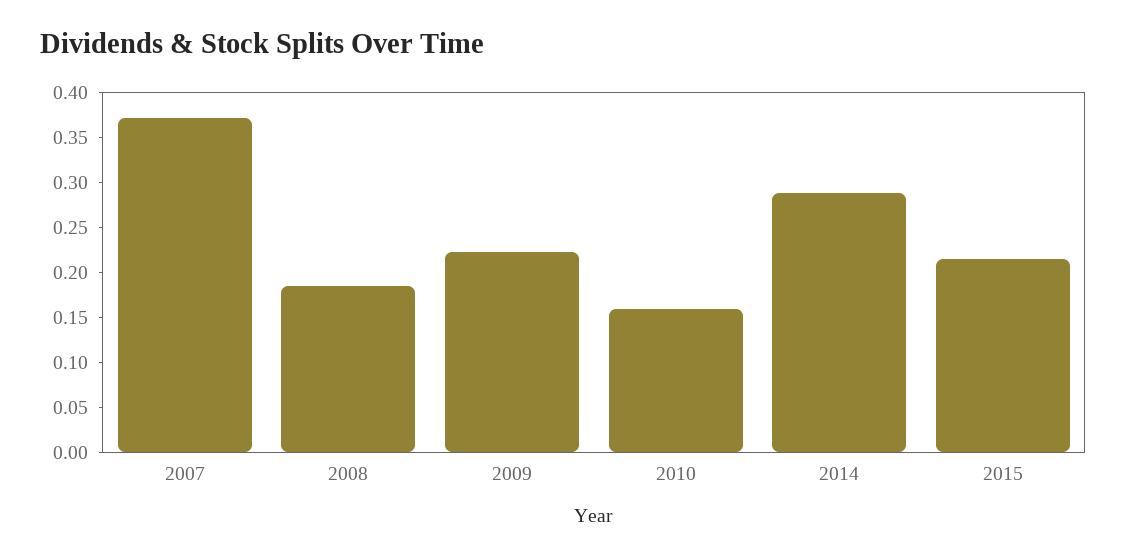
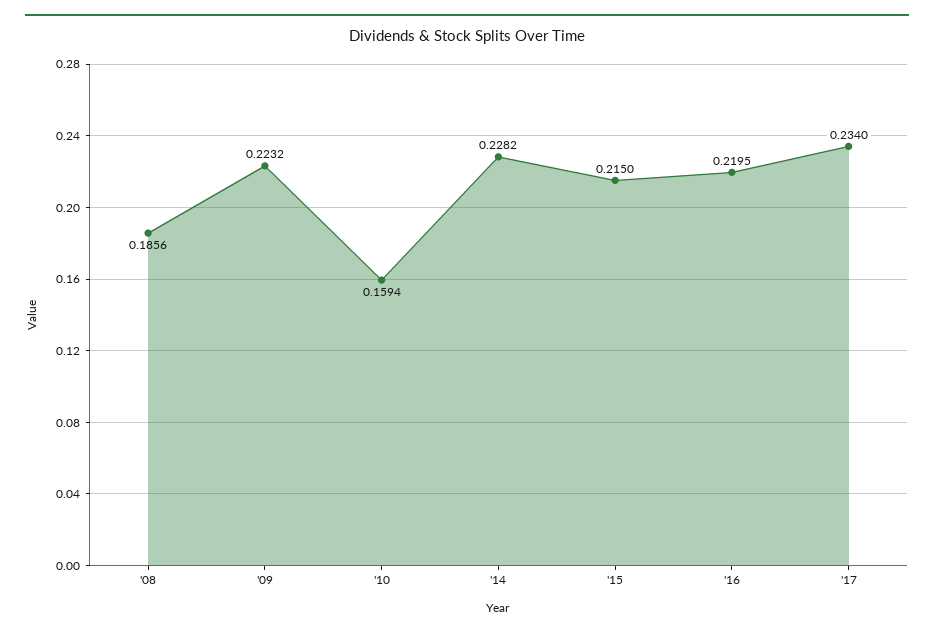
2007: 0.37 -> none
2014: 0.29 -> 0.2282
'16: none -> 0.2195
'17: none -> 0.234

